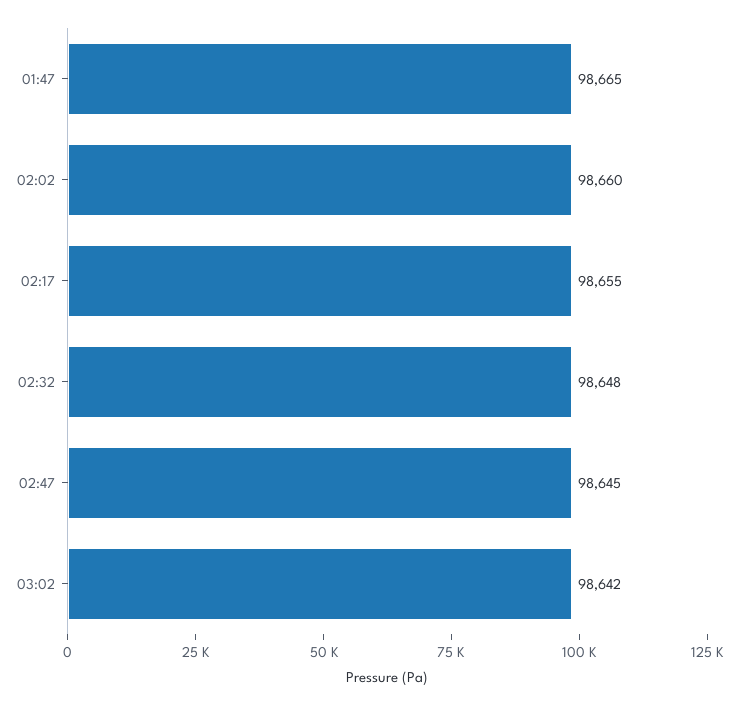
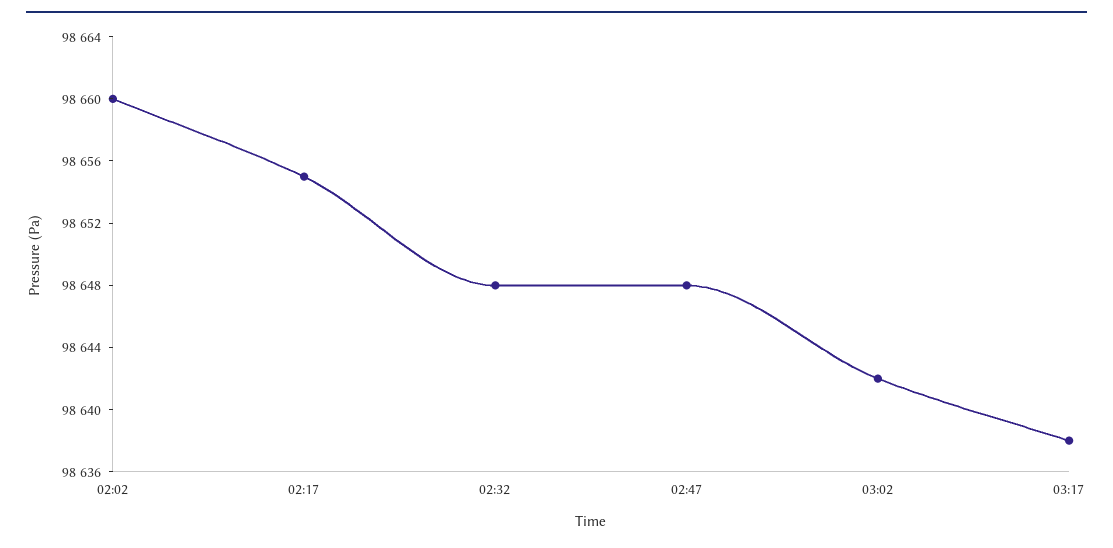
01:47: 98665 -> none
02:47: 98645 -> 98648
03:17: none -> 98638

